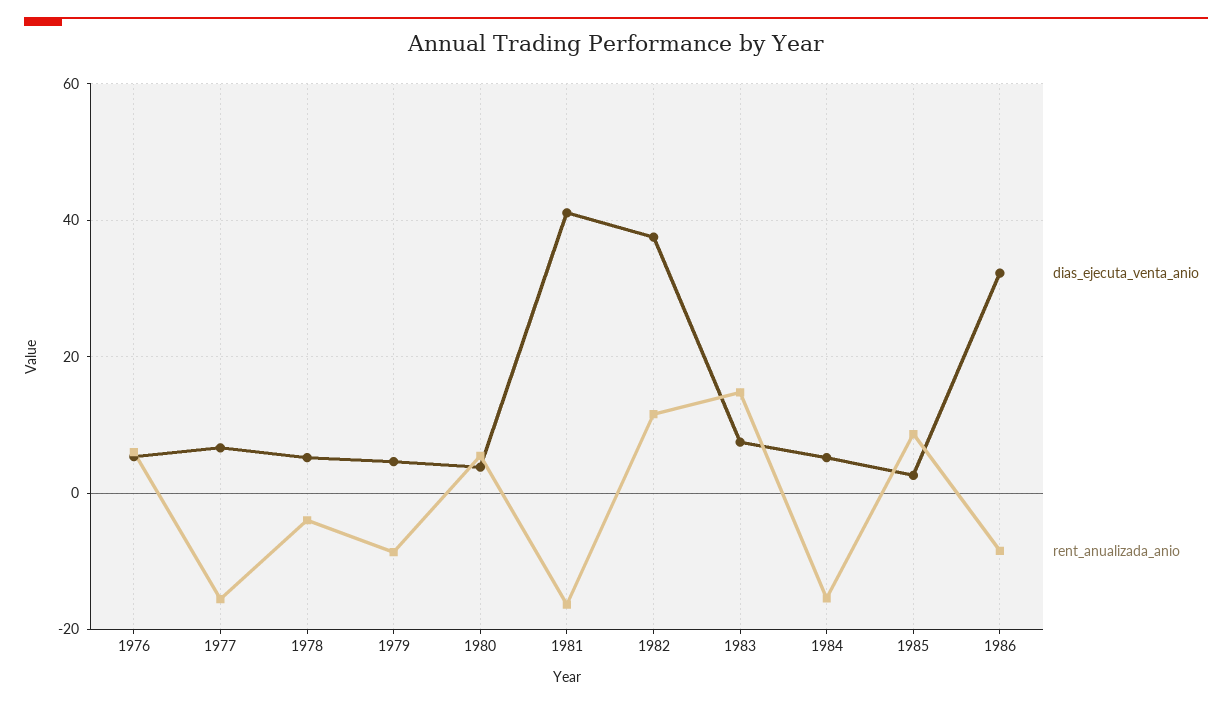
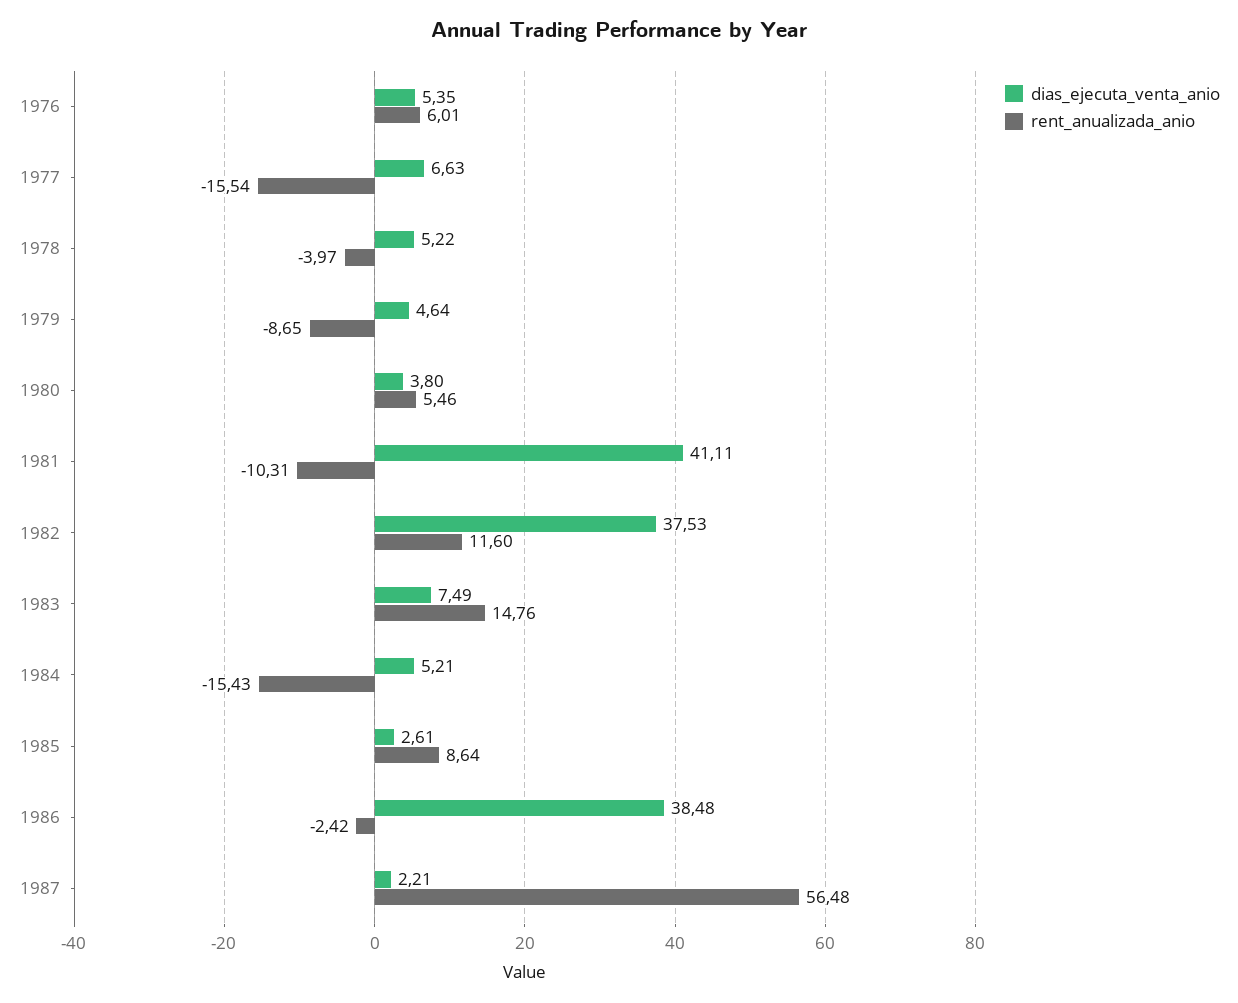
rent_anualizada_anio, 1981: -16 -> -10.31
dias_ejecuta_venta_anio, 1986: 32 -> 38.48
rent_anualizada_anio, 1986: -8 -> -2.42
dias_ejecuta_venta_anio, 1987: none -> 2.21
rent_anualizada_anio, 1987: none -> 56.48

